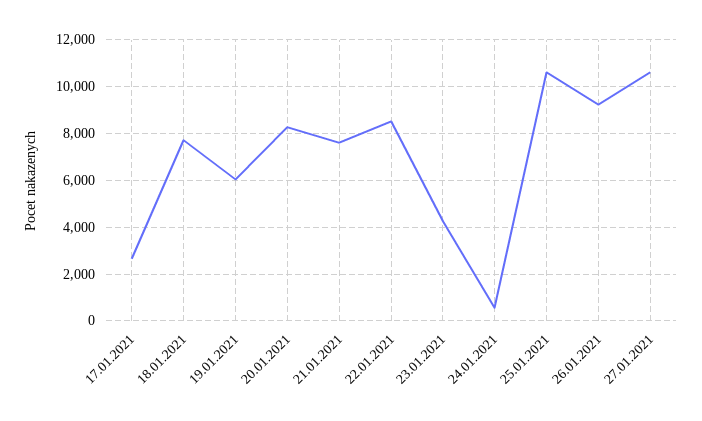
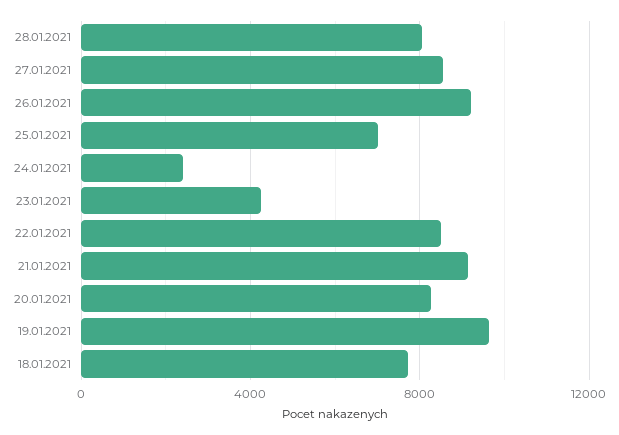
17.01.2021: 2500 -> none
19.01.2021: 6000 -> 9500
21.01.2021: 7500 -> 9000
24.01.2021: 500 -> 2500
25.01.2021: 10500 -> 7000
27.01.2021: 10500 -> 8500
28.01.2021: none -> 8000

